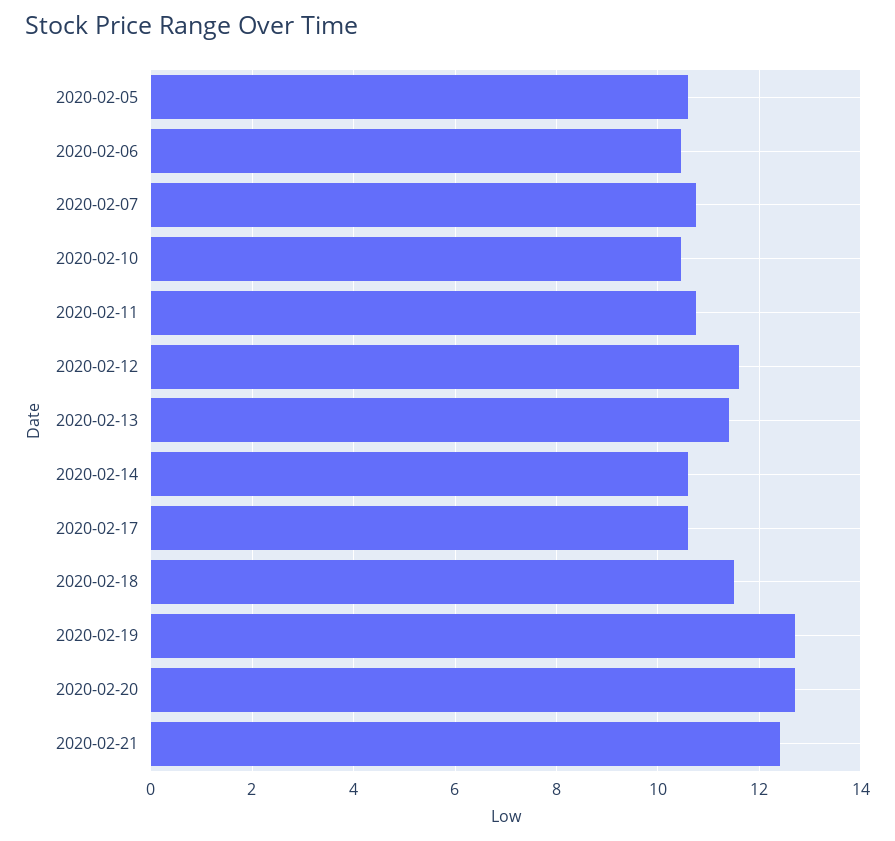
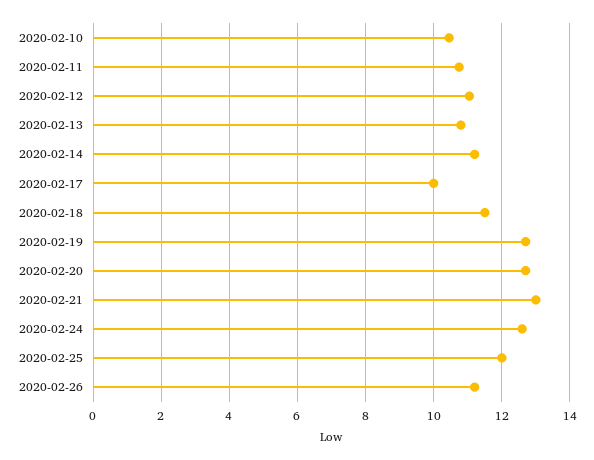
2020-02-05: 10.6 -> none
2020-02-06: 10.4 -> none
2020-02-07: 10.8 -> none
2020-02-12: 11.6 -> 11
2020-02-13: 11.4 -> 10.8
2020-02-14: 10.6 -> 11.2
2020-02-17: 10.6 -> 10
2020-02-21: 12.4 -> 13
2020-02-24: none -> 12.6
2020-02-25: none -> 12
2020-02-26: none -> 11.2

